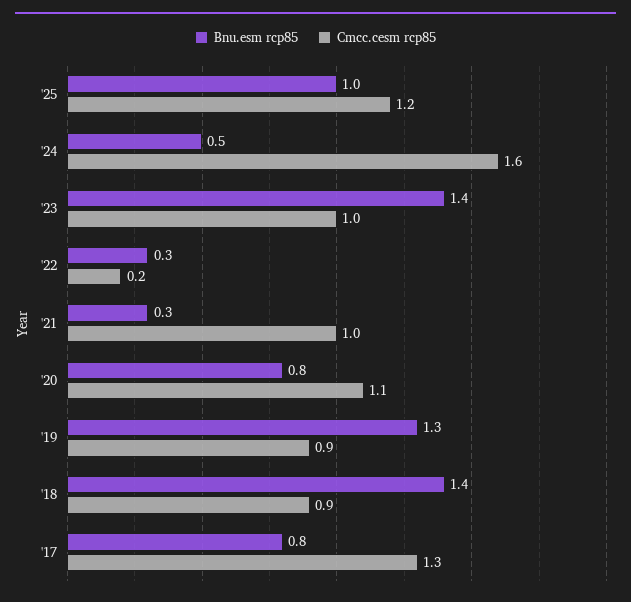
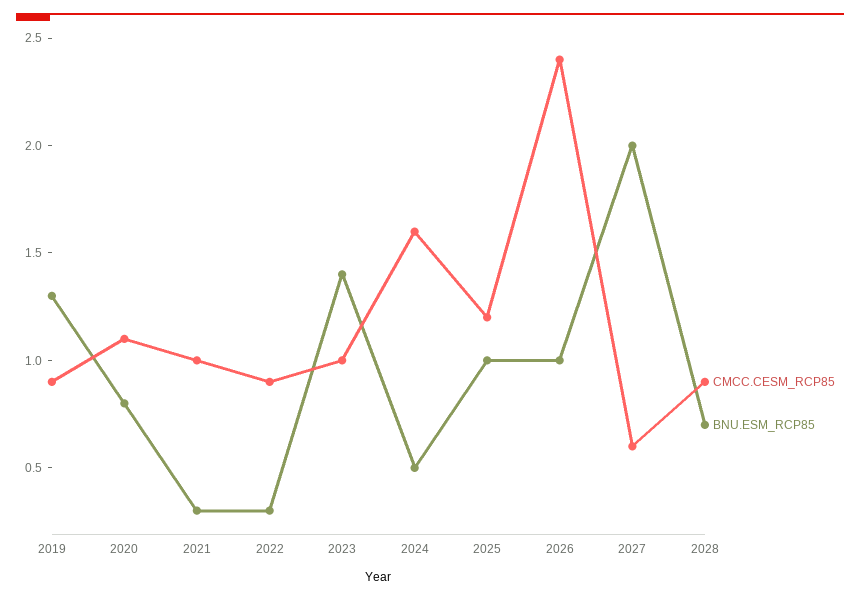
Cmcc.cesm rcp85, '22: 0.2 -> 0.9
Bnu.esm rcp85, '18: 1.4 -> none
Cmcc.cesm rcp85, '18: 0.9 -> none
Bnu.esm rcp85, '17: 0.8 -> none
Cmcc.cesm rcp85, '17: 1.3 -> none
Cmcc.cesm rcp85, 2026: none -> 2.4
Bnu.esm rcp85, 2026: none -> 1
Cmcc.cesm rcp85, 2027: none -> 0.6
Bnu.esm rcp85, 2027: none -> 2
Cmcc.cesm rcp85, 2028: none -> 0.9
Bnu.esm rcp85, 2028: none -> 0.7

